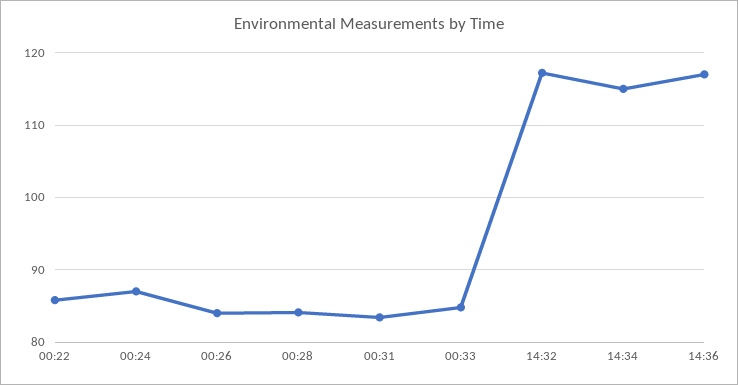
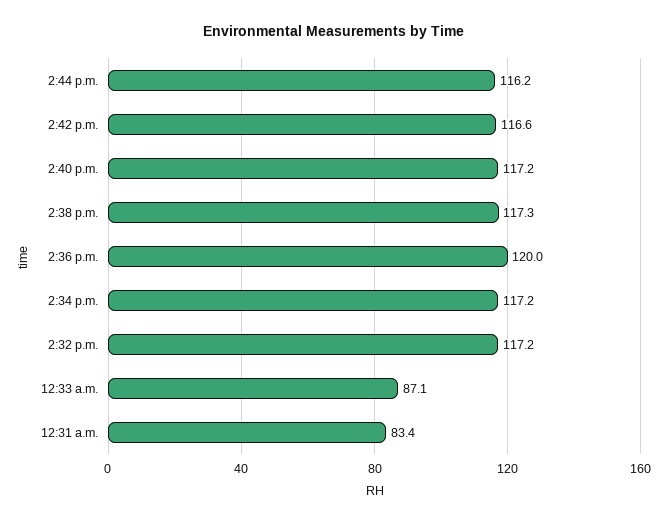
00:22: 86 -> none
00:24: 87 -> none
00:26: 84 -> none
00:28: 84 -> none
00:33: 85 -> 87.1
14:34: 115 -> 117.2
14:36: 117 -> 120
2:44 p.m.: none -> 116.2
2:42 p.m.: none -> 116.6
2:40 p.m.: none -> 117.2
2:38 p.m.: none -> 117.3

